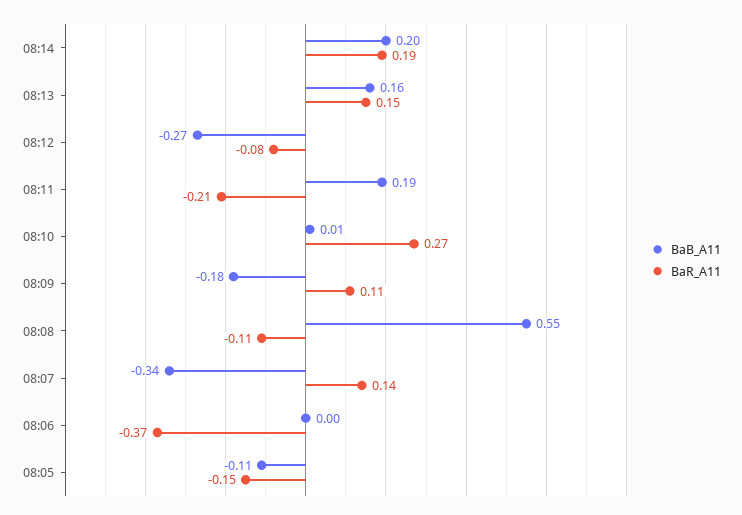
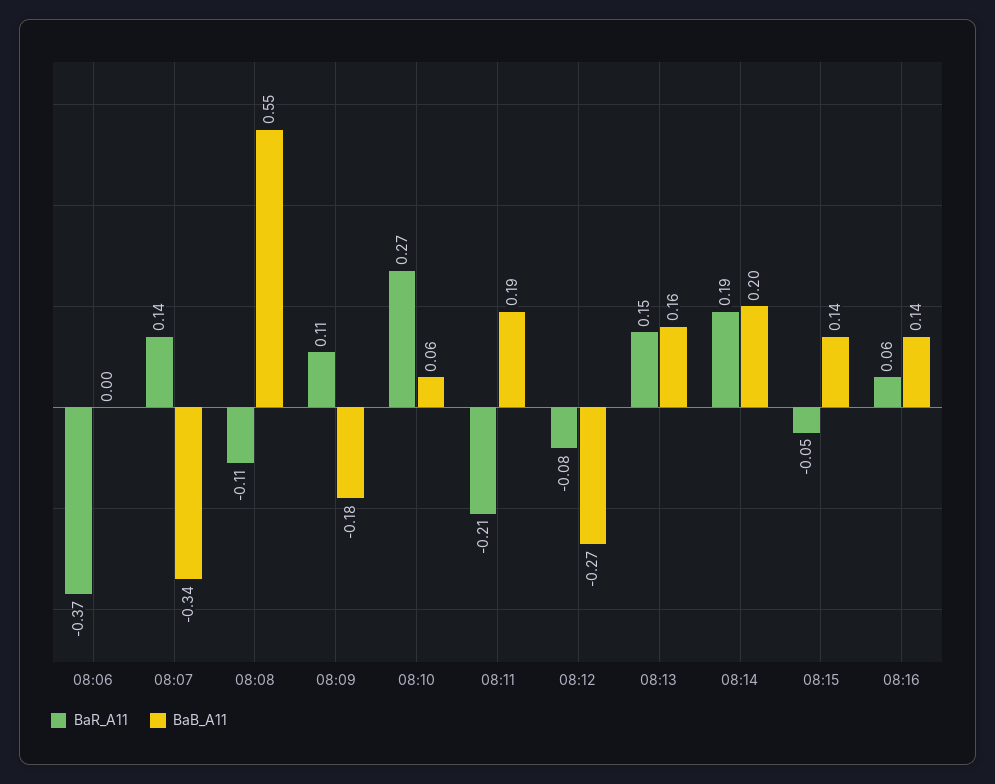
BaB_A11, 08:10: 0.01 -> 0.06
BaB_A11, 08:05: -0.11 -> none
BaR_A11, 08:05: -0.15 -> none
BaR_A11, 08:15: none -> -0.05
BaB_A11, 08:15: none -> 0.14
BaR_A11, 08:16: none -> 0.06
BaB_A11, 08:16: none -> 0.14

